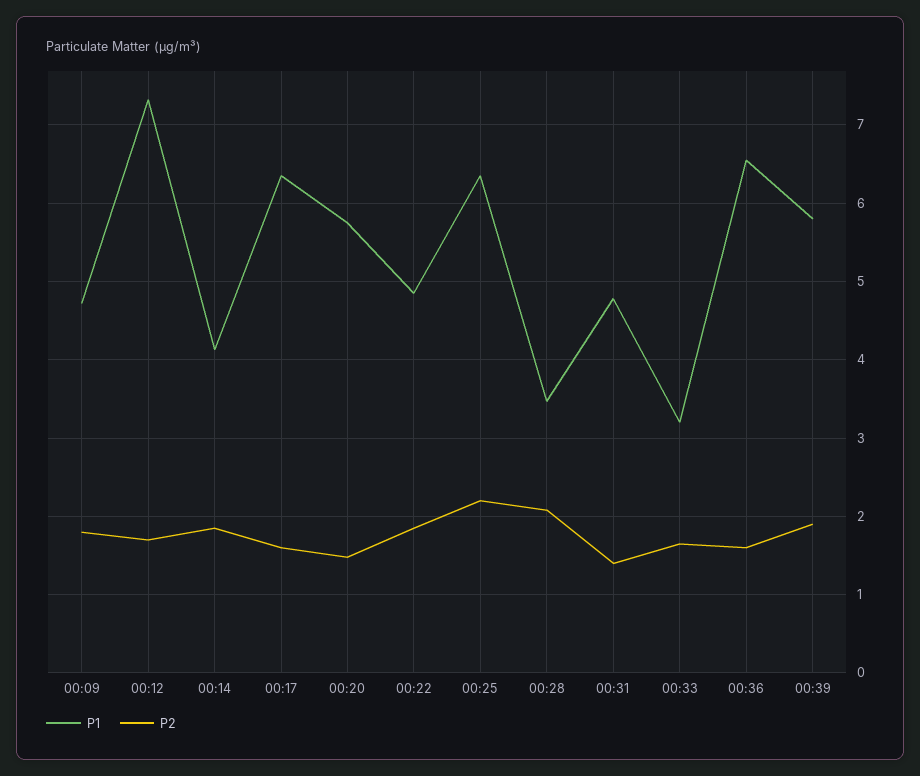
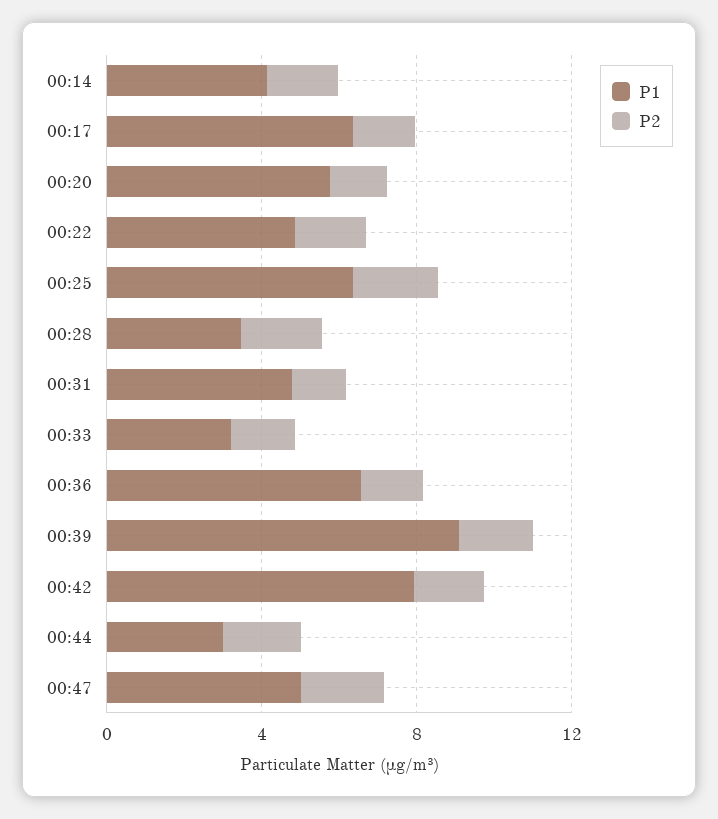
P1, 00:09: 4.7 -> none
P2, 00:09: 1.8 -> none
P1, 00:12: 7.3 -> none
P2, 00:12: 1.7 -> none
P1, 00:39: 5.8 -> 9
P1, 00:42: none -> 8
P2, 00:42: none -> 2
P1, 00:44: none -> 3
P2, 00:44: none -> 2
P1, 00:47: none -> 5
P2, 00:47: none -> 2

